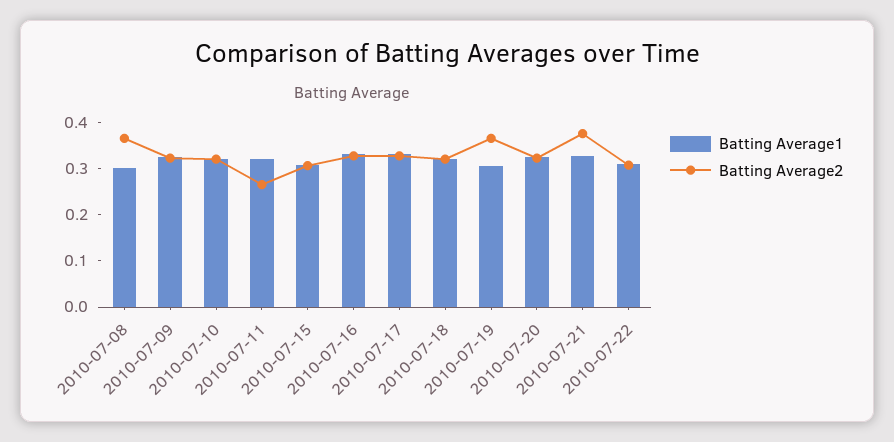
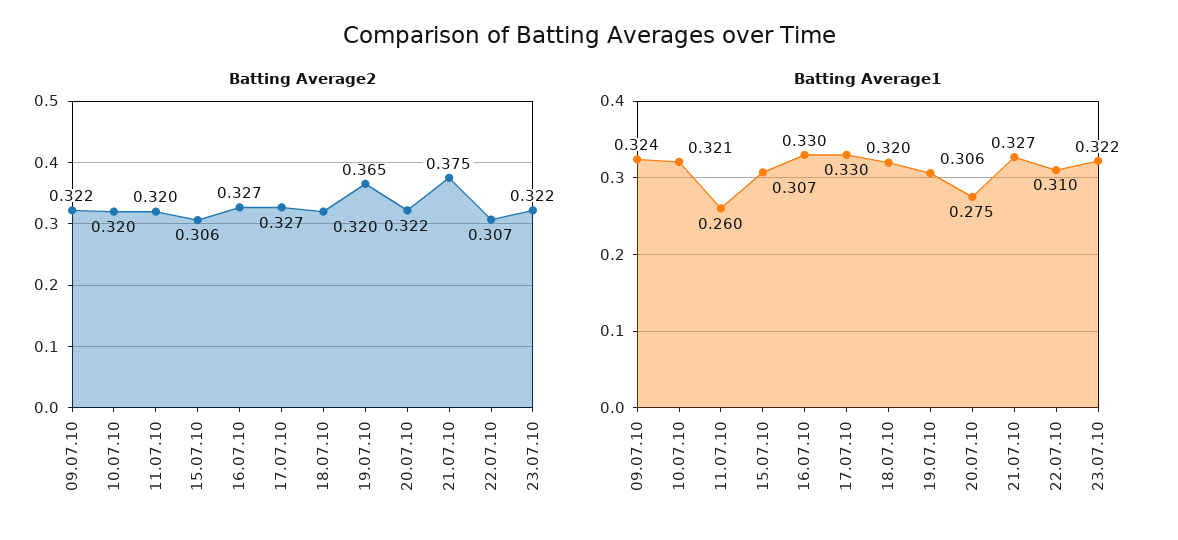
Batting Average1, 2010-07-08: 0.3 -> none
Batting Average2, 2010-07-08: 0.36 -> none
Batting Average1, 2010-07-11: 0.32 -> 0.26
Batting Average2, 2010-07-11: 0.26 -> 0.32
Batting Average1, 2010-07-20: 0.32 -> 0.275
Batting Average2, 23.07.10: none -> 0.322
Batting Average1, 23.07.10: none -> 0.322

